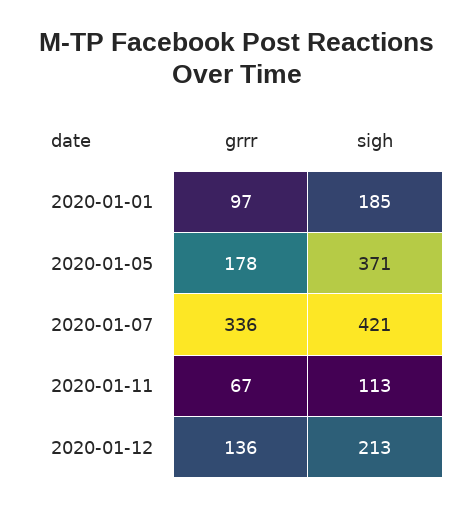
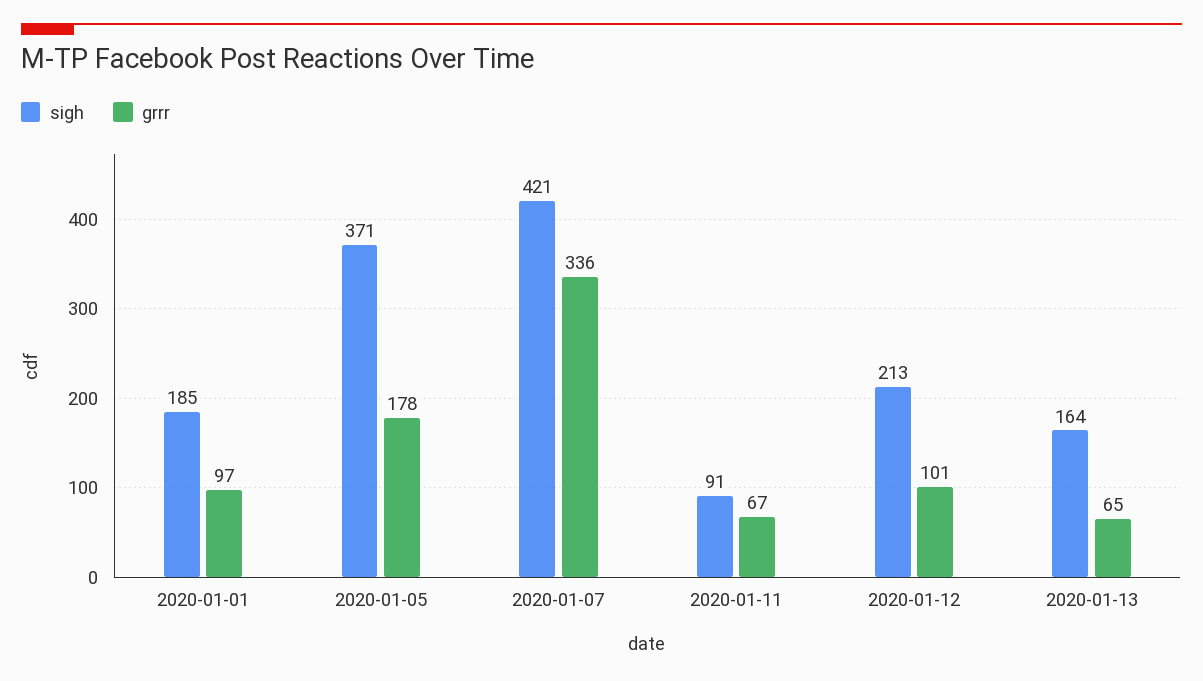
sigh, 2020-01-11: 113 -> 91
grrr, 2020-01-12: 136 -> 101
sigh, 2020-01-13: none -> 164
grrr, 2020-01-13: none -> 65

